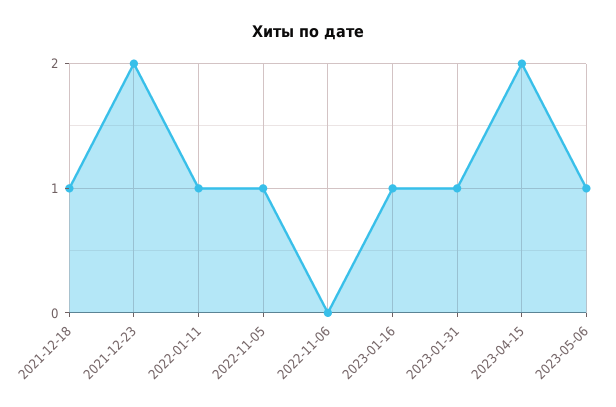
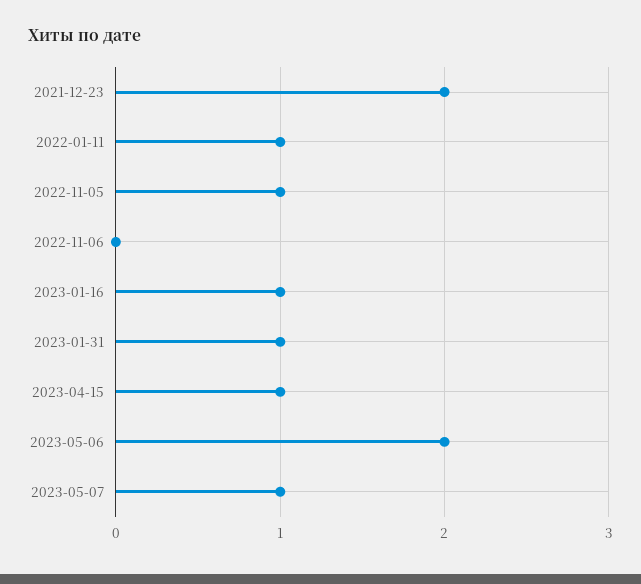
2021-12-18: 1 -> none
2023-04-15: 2 -> 1
2023-05-06: 1 -> 2
2023-05-07: none -> 1

